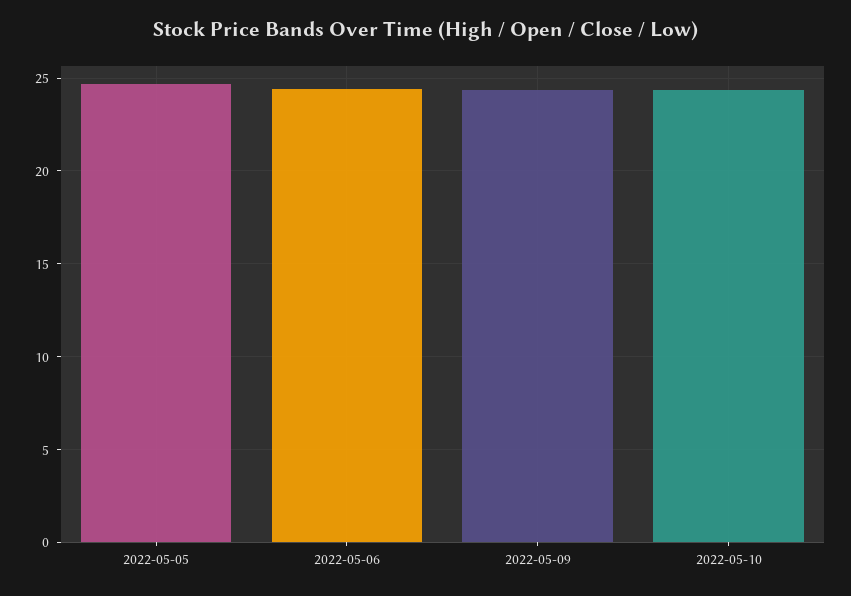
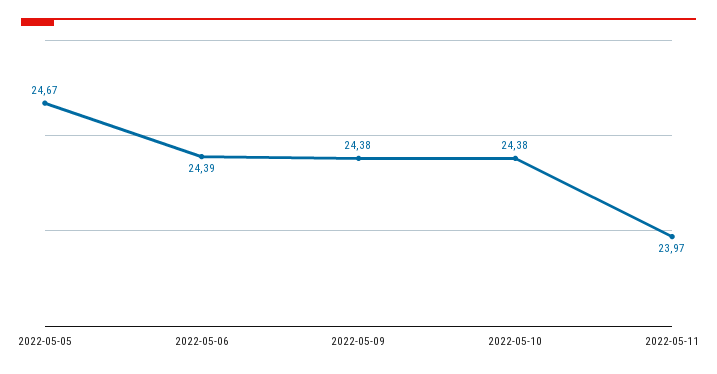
2022-05-11: none -> 23.97

